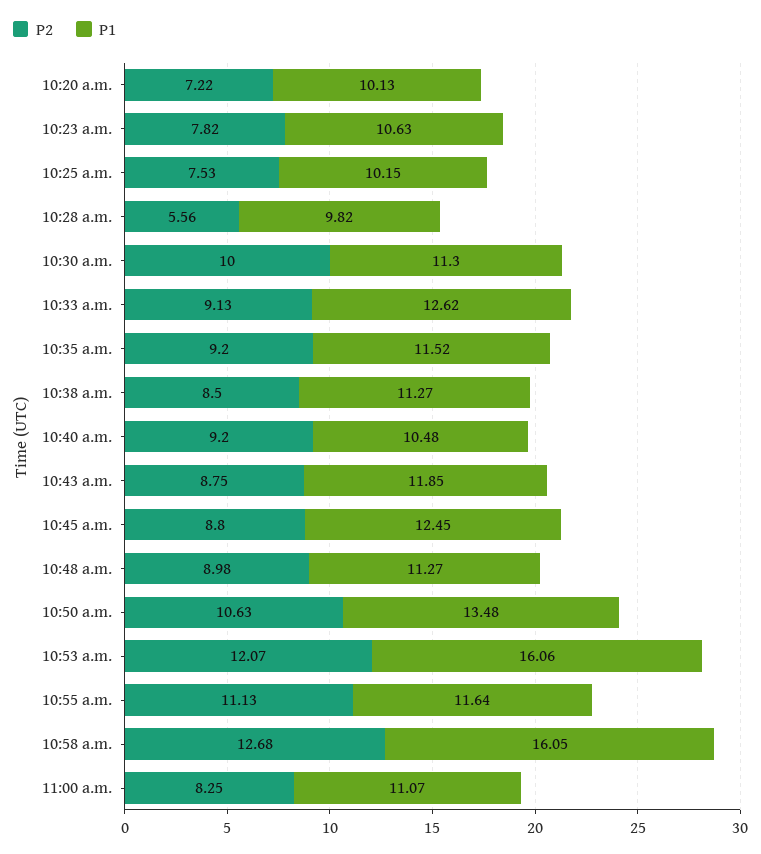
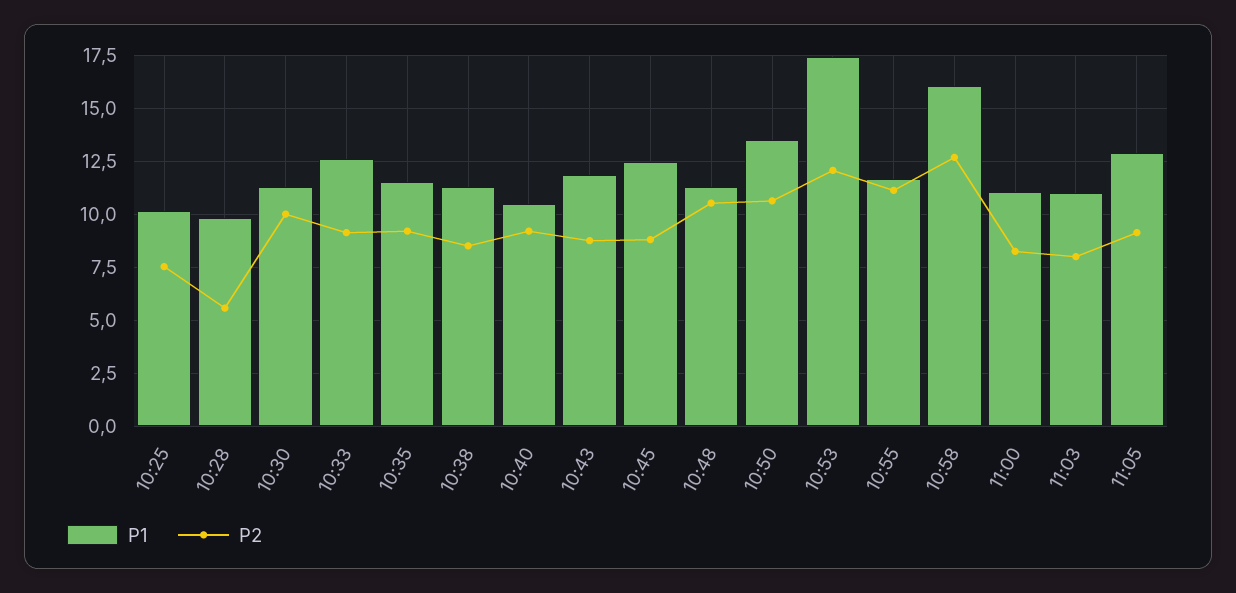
P2, 10:20 a.m.: 7.22 -> none
P1, 10:20 a.m.: 10.13 -> none
P2, 10:23 a.m.: 7.82 -> none
P1, 10:23 a.m.: 10.63 -> none
P2, 10:48 a.m.: 8.98 -> 10.5
P1, 10:53 a.m.: 16.06 -> 17.5
P1, 11:03: none -> 11
P2, 11:03: none -> 8
P1, 11:05: none -> 13
P2, 11:05: none -> 9

